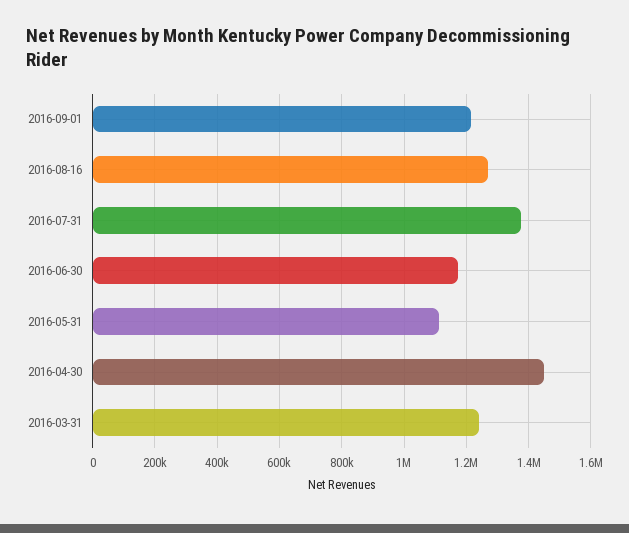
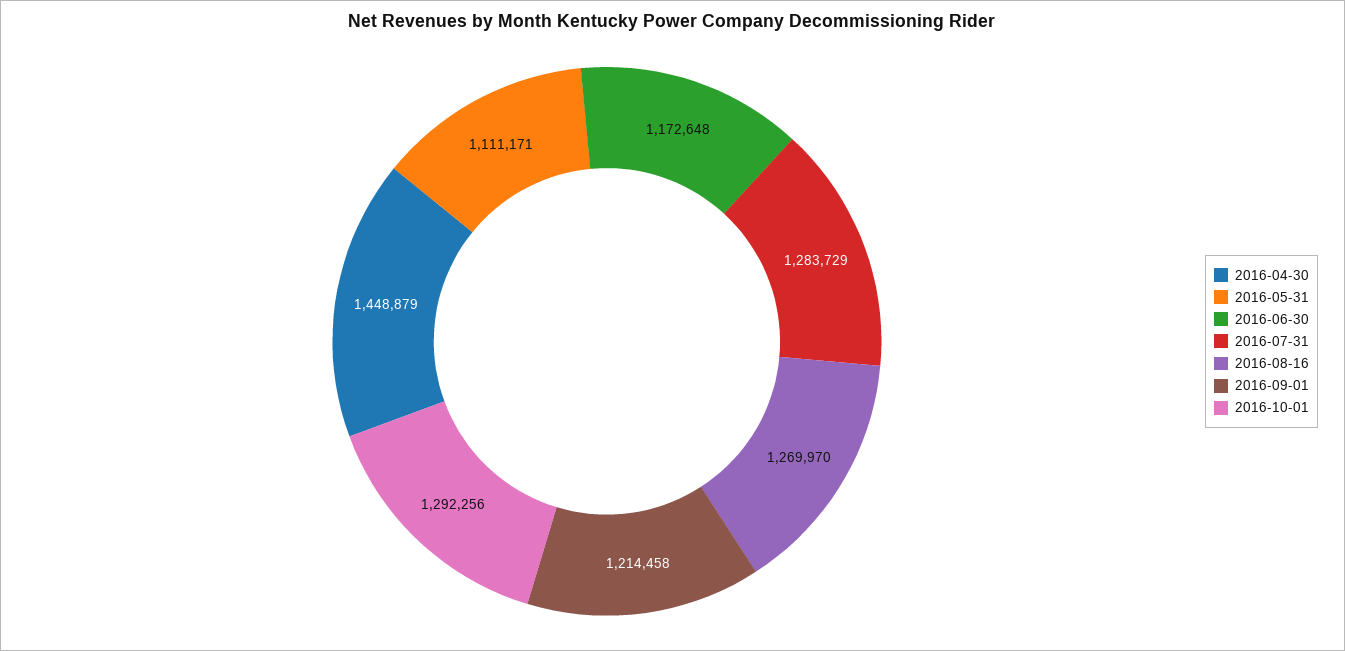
2016-07-31: 1380000 -> 1283729
2016-03-31: 1240000 -> none
2016-10-01: none -> 1292256

